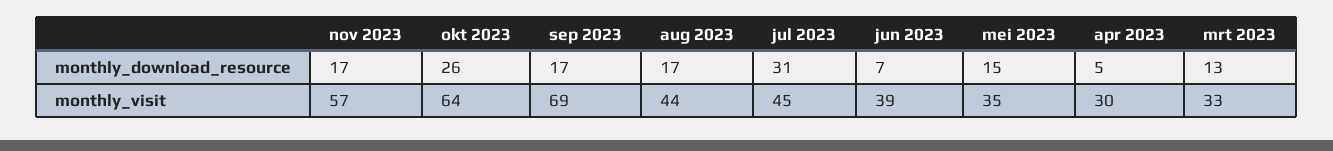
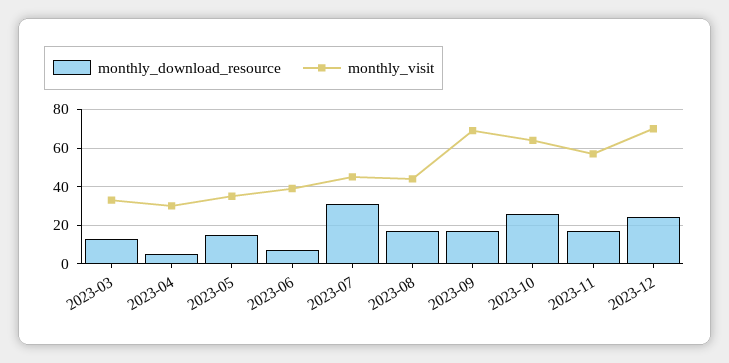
monthly_download_resource, 2023-12: none -> 25
monthly_visit, 2023-12: none -> 70

